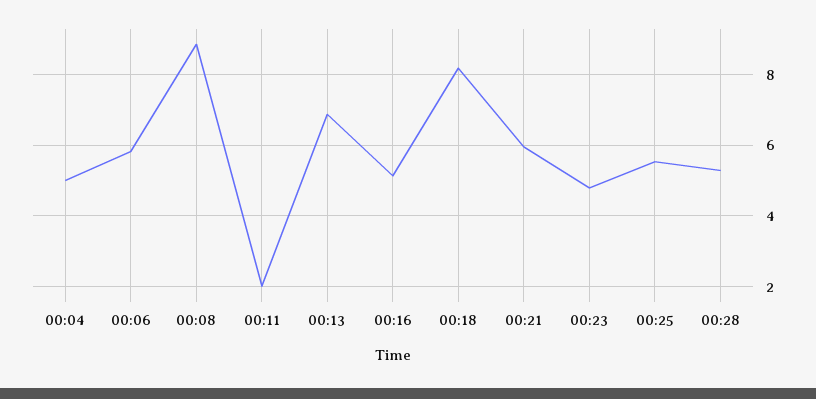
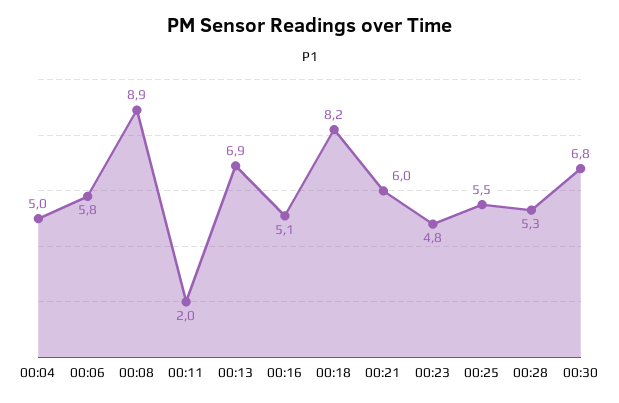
00:30: none -> 6.8

